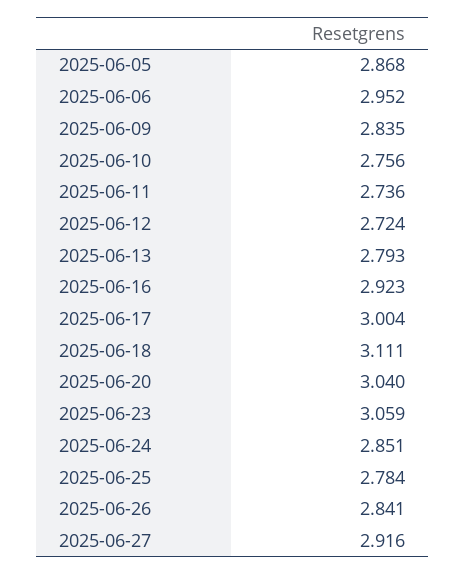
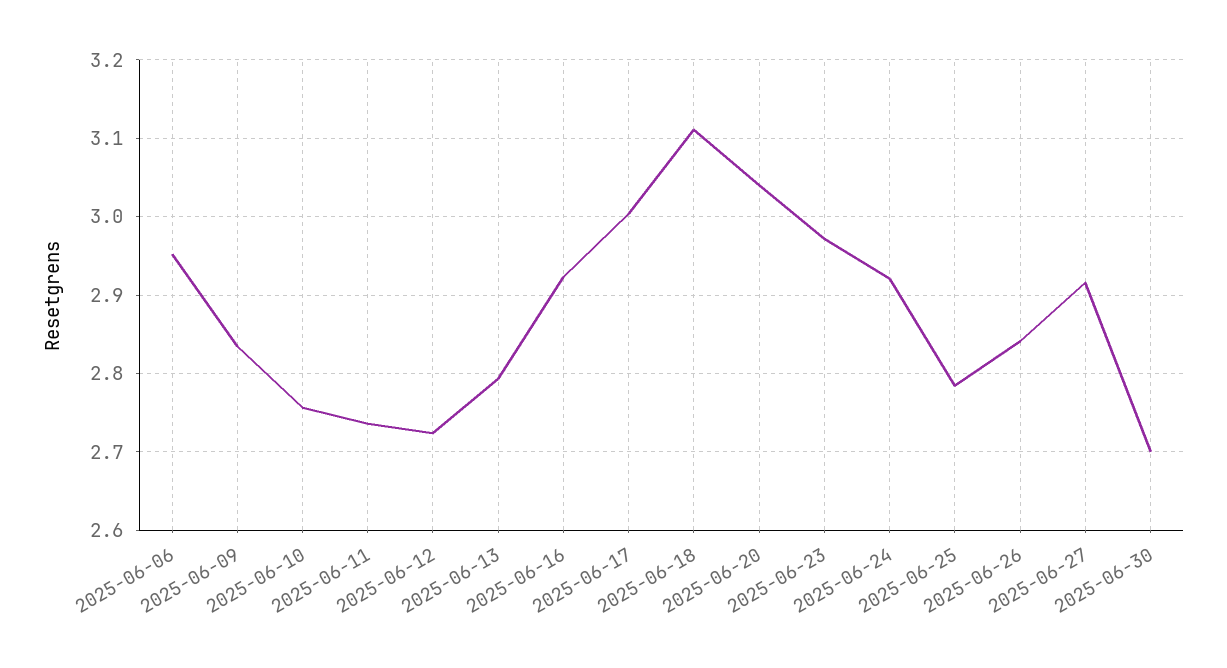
2025-06-05: 2.868 -> none
2025-06-23: 3.059 -> 2.97
2025-06-24: 2.851 -> 2.92
2025-06-30: none -> 2.7

